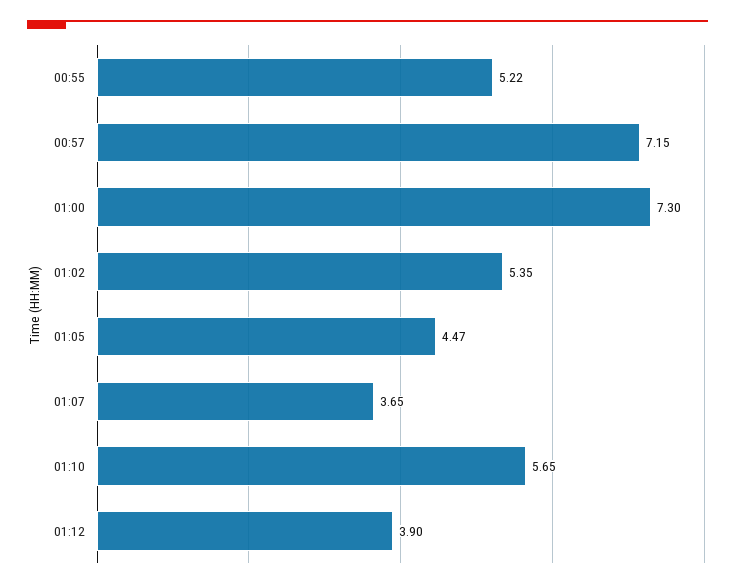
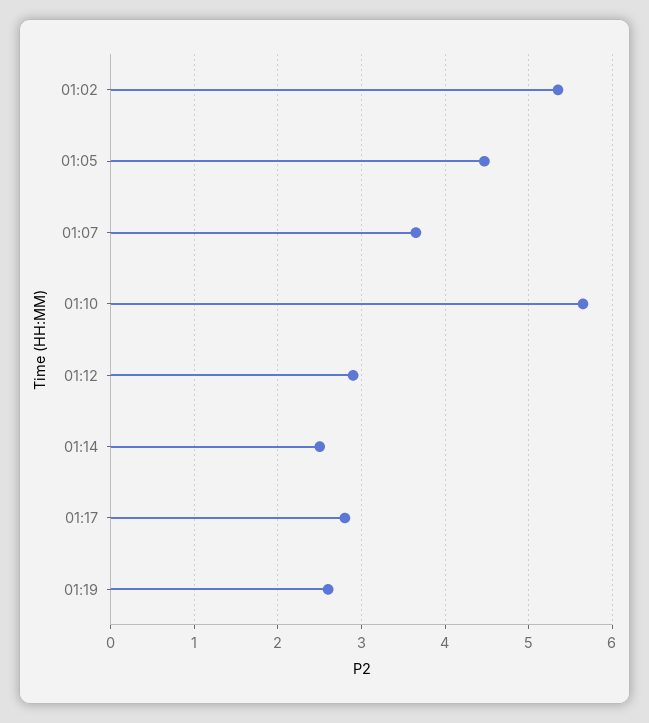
00:55: 5.22 -> none
00:57: 7.15 -> none
01:00: 7.3 -> none
01:12: 3.9 -> 2.9
01:14: none -> 2.5
01:17: none -> 2.8
01:19: none -> 2.6

